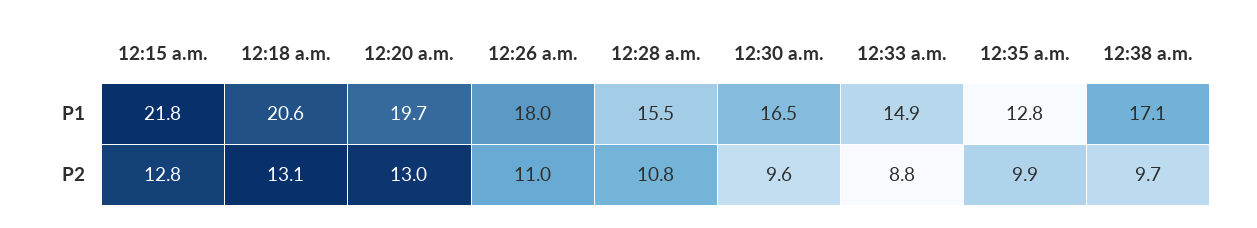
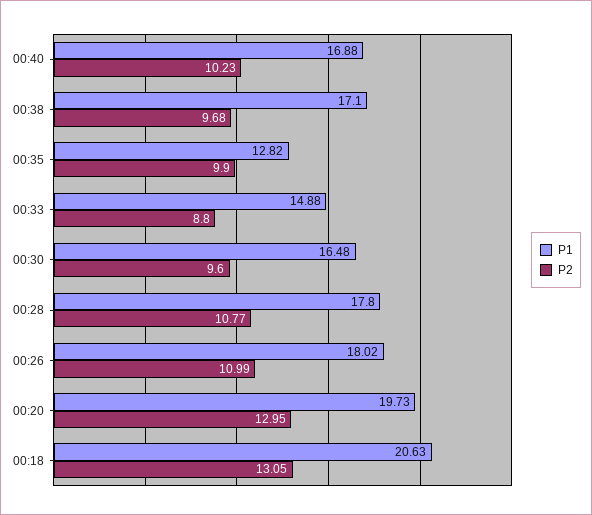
P1, 12:15 a.m.: 21.8 -> none
P1, 12:28 a.m.: 15.5 -> 17.8
P2, 12:15 a.m.: 12.8 -> none
P1, 00:40: none -> 16.88
P2, 00:40: none -> 10.23

